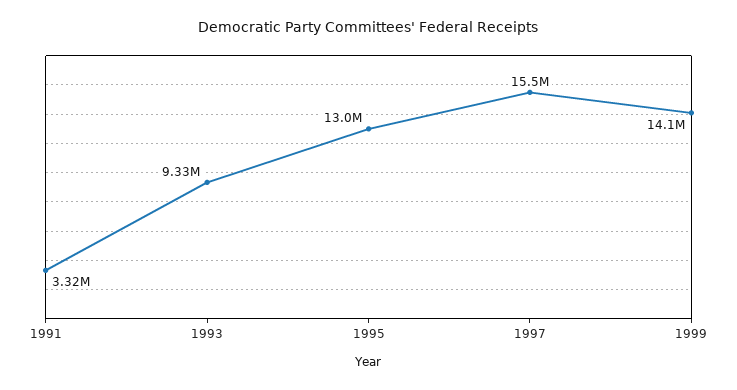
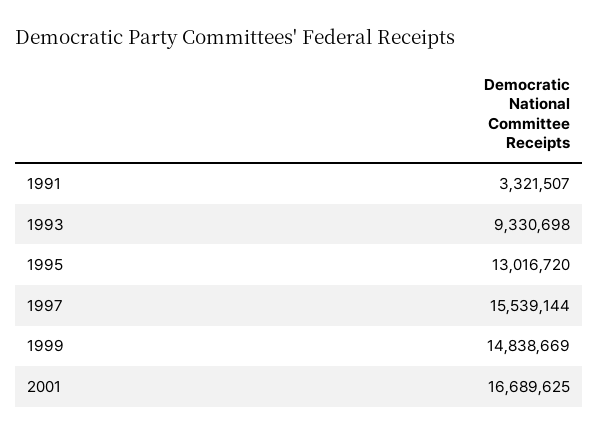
1999: 14100000 -> 14838669
2001: none -> 16689625

